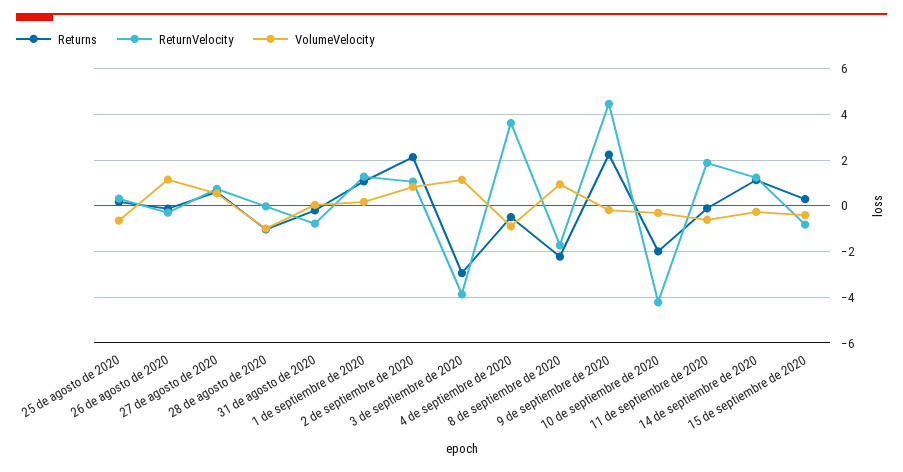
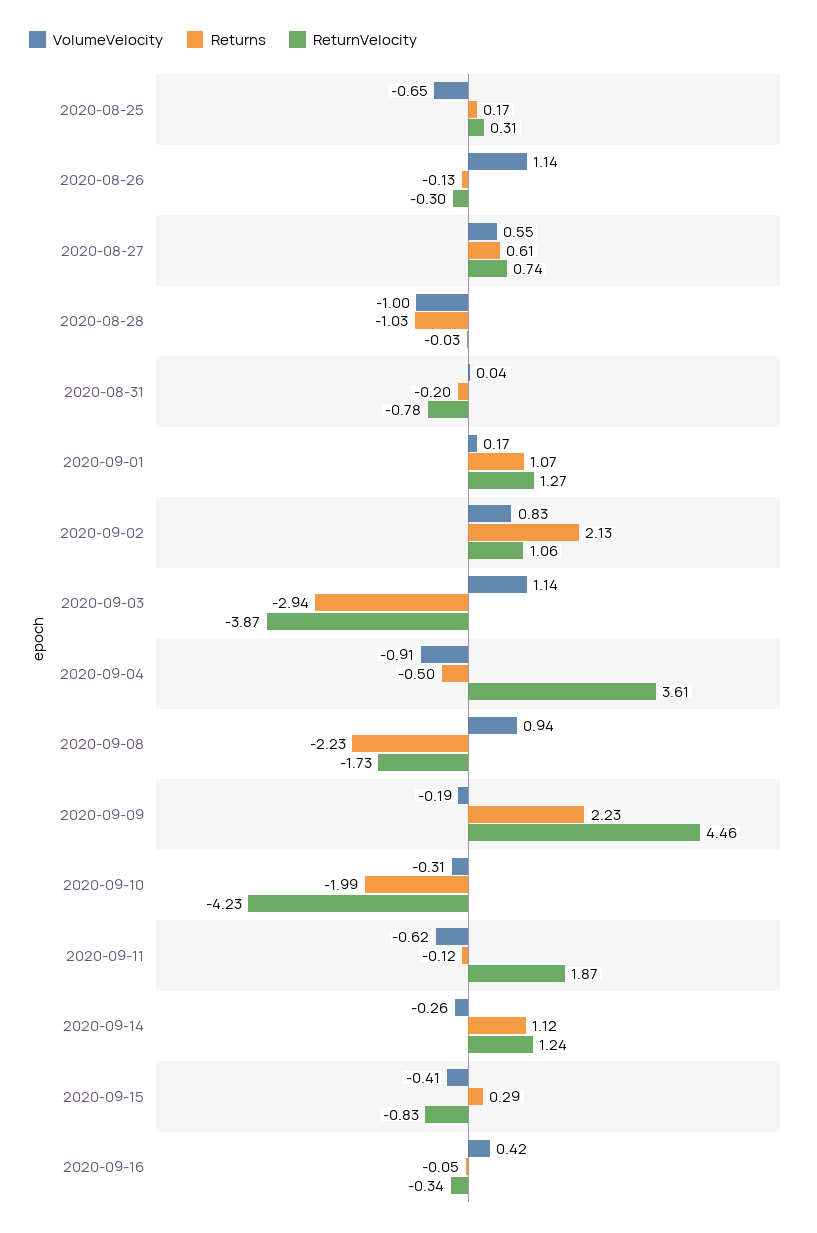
VolumeVelocity, 2020-09-16: none -> 0.42
Returns, 2020-09-16: none -> -0.05
ReturnVelocity, 2020-09-16: none -> -0.34

